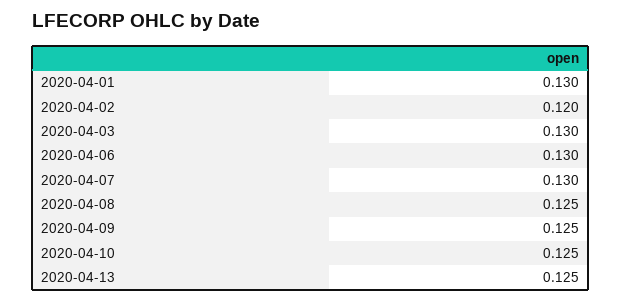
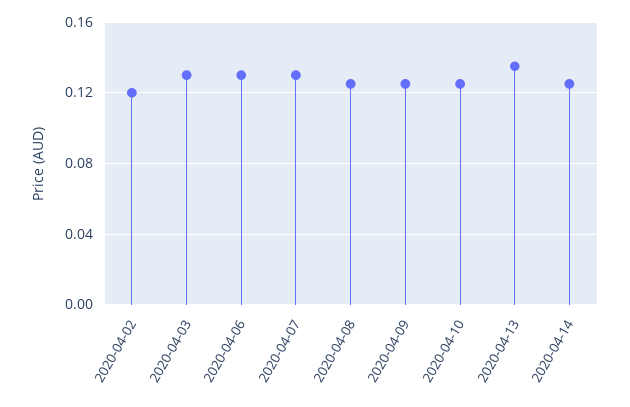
2020-04-01: 0.13 -> none
2020-04-13: 0.125 -> 0.135
2020-04-14: none -> 0.125

